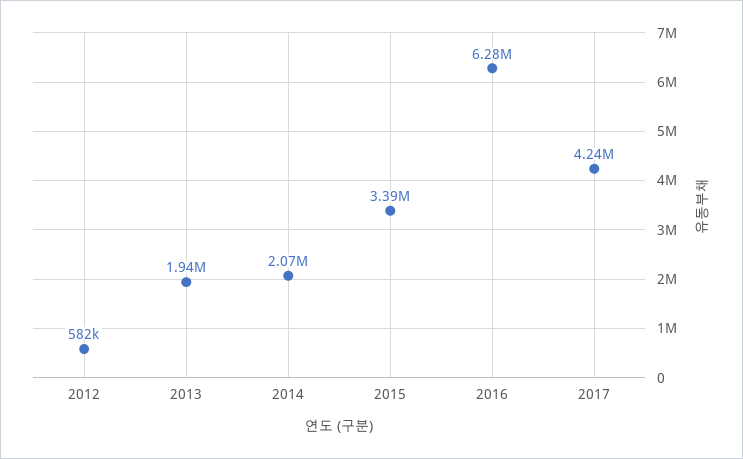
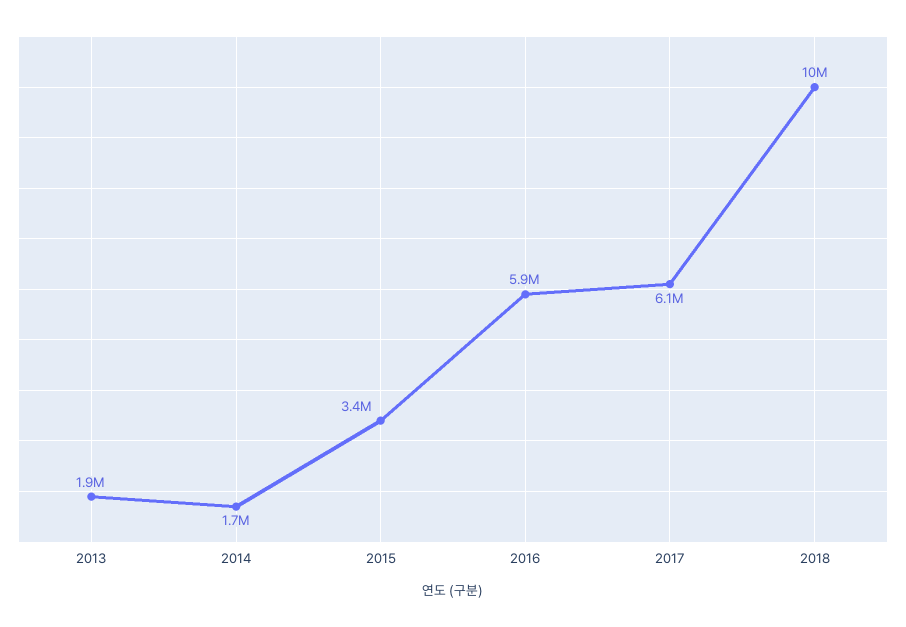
2012: 582000 -> none
2014: 2070000 -> 1700000
2016: 6280000 -> 5900000
2017: 4240000 -> 6100000
2018: none -> 10000000

